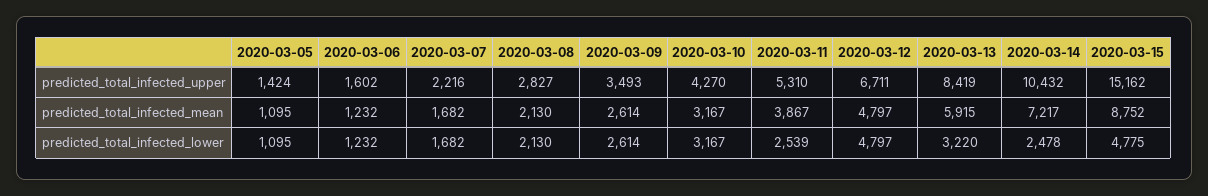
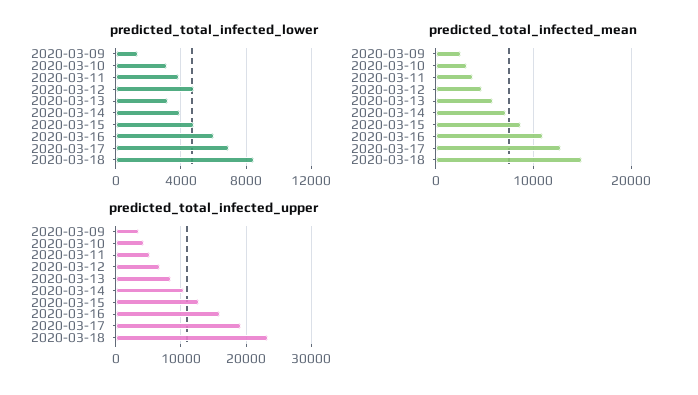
predicted_total_infected_upper, 2020-03-05: 1424 -> none
predicted_total_infected_upper, 2020-03-06: 1602 -> none
predicted_total_infected_upper, 2020-03-07: 2216 -> none
predicted_total_infected_upper, 2020-03-08: 2827 -> none
predicted_total_infected_upper, 2020-03-15: 15162 -> 13000
predicted_total_infected_mean, 2020-03-05: 1095 -> none
predicted_total_infected_mean, 2020-03-06: 1232 -> none
predicted_total_infected_mean, 2020-03-07: 1682 -> none
predicted_total_infected_mean, 2020-03-08: 2130 -> none
predicted_total_infected_lower, 2020-03-05: 1095 -> none
predicted_total_infected_lower, 2020-03-06: 1232 -> none
predicted_total_infected_lower, 2020-03-07: 1682 -> none
predicted_total_infected_lower, 2020-03-08: 2130 -> none
predicted_total_infected_lower, 2020-03-09: 2614 -> 1500
predicted_total_infected_lower, 2020-03-11: 2539 -> 4000
predicted_total_infected_lower, 2020-03-14: 2478 -> 4000
predicted_total_infected_lower, 2020-03-16: none -> 6000
predicted_total_infected_lower, 2020-03-17: none -> 7000
predicted_total_infected_lower, 2020-03-18: none -> 8500
predicted_total_infected_mean, 2020-03-16: none -> 11000
predicted_total_infected_mean, 2020-03-17: none -> 13000
predicted_total_infected_mean, 2020-03-18: none -> 15000
predicted_total_infected_upper, 2020-03-16: none -> 16000
predicted_total_infected_upper, 2020-03-17: none -> 19000
predicted_total_infected_upper, 2020-03-18: none -> 23000

